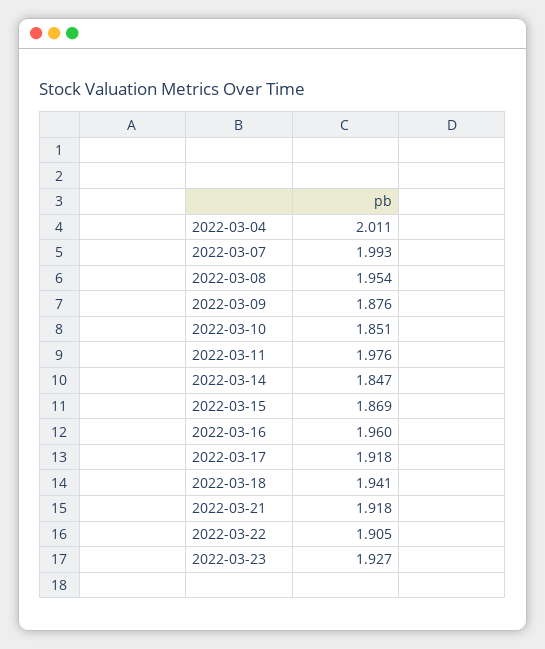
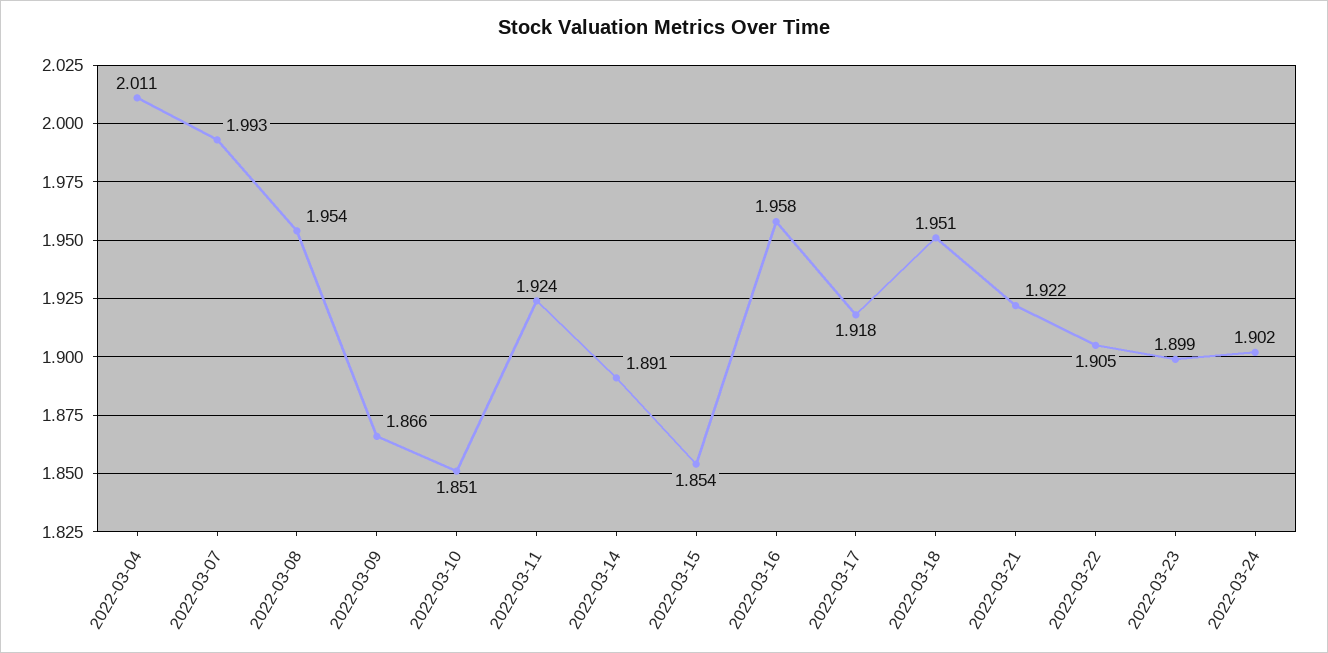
2022-03-09: 1.876 -> 1.866
2022-03-11: 1.976 -> 1.924
2022-03-14: 1.847 -> 1.891
2022-03-15: 1.869 -> 1.854
2022-03-16: 1.96 -> 1.958
2022-03-18: 1.941 -> 1.951
2022-03-21: 1.918 -> 1.922
2022-03-23: 1.927 -> 1.899
2022-03-24: none -> 1.902

